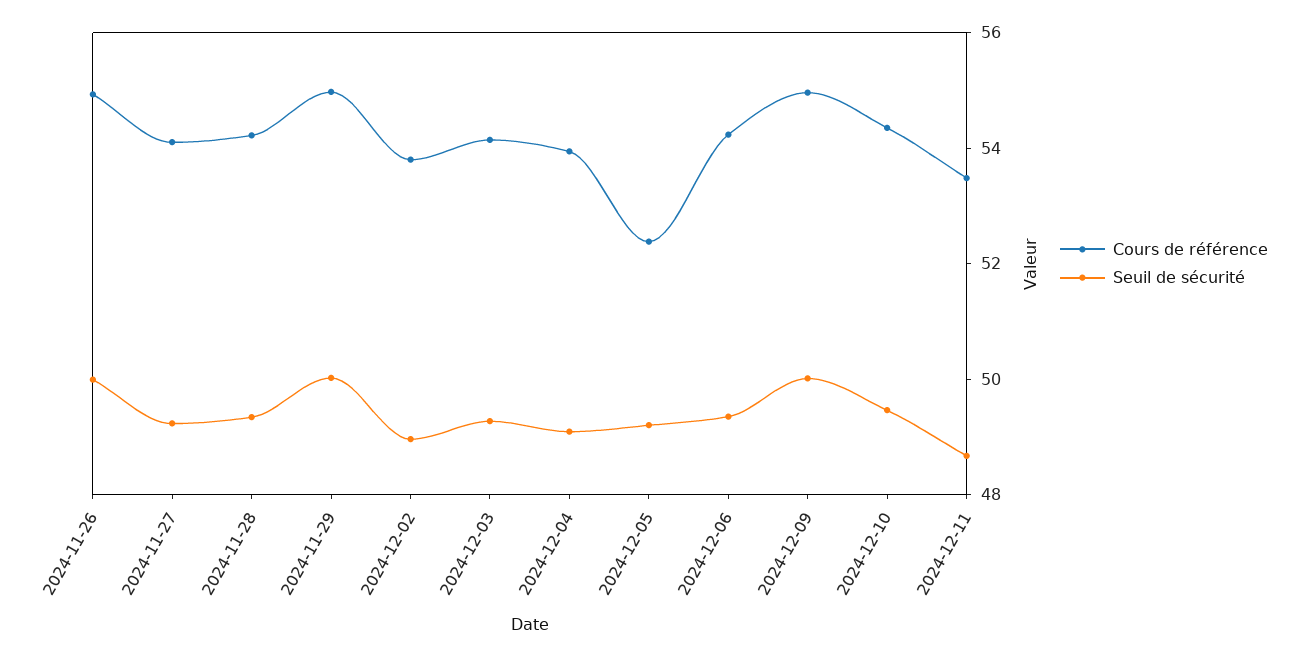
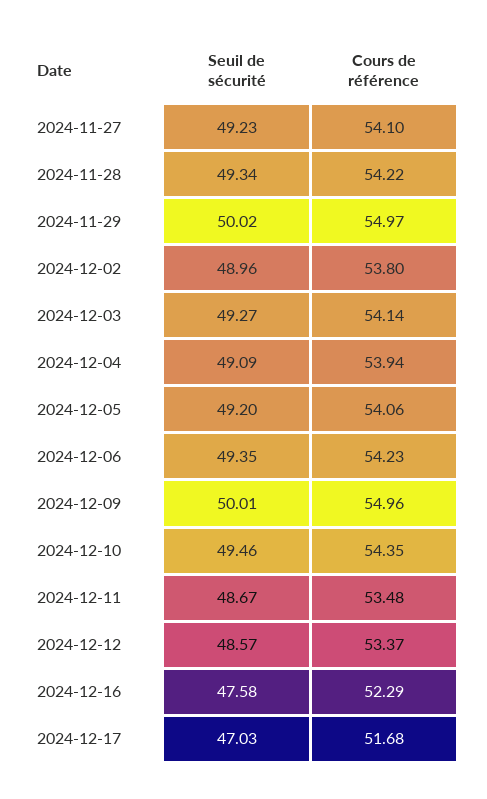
Cours de référence, 2024-11-26: 55 -> none
Seuil de sécurité, 2024-11-26: 50 -> none
Cours de référence, 2024-12-05: 52.5 -> 54.06
Seuil de sécurité, 2024-12-12: none -> 48.57
Cours de référence, 2024-12-12: none -> 53.37
Seuil de sécurité, 2024-12-16: none -> 47.58
Cours de référence, 2024-12-16: none -> 52.29
Seuil de sécurité, 2024-12-17: none -> 47.03
Cours de référence, 2024-12-17: none -> 51.68

